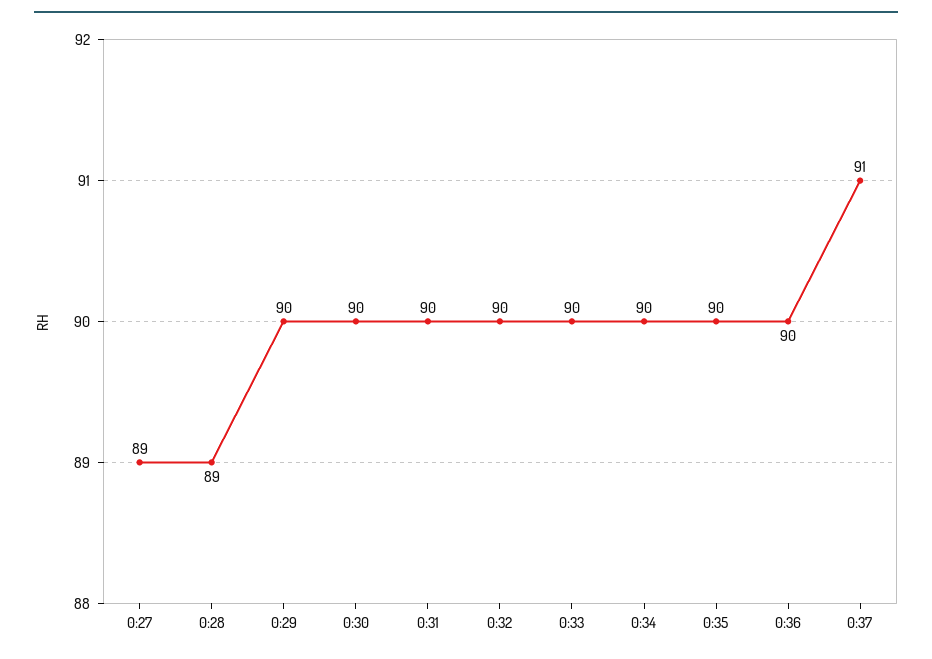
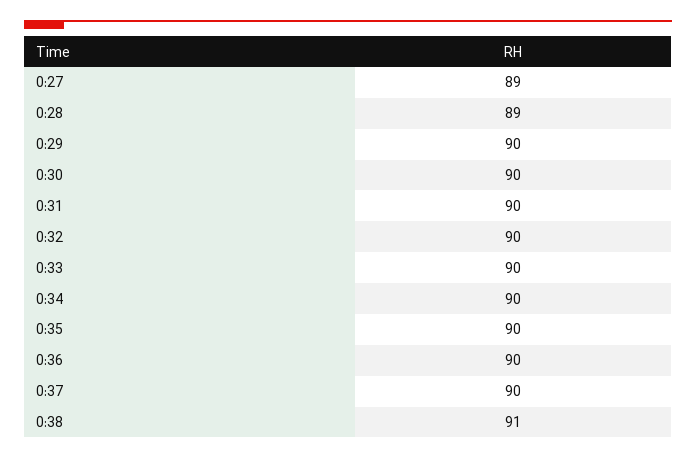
0:37: 91 -> 90
0:38: none -> 91

